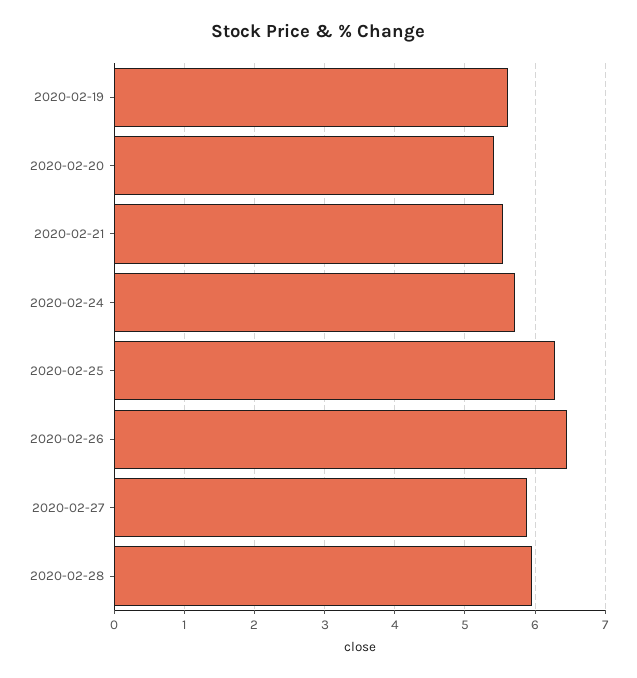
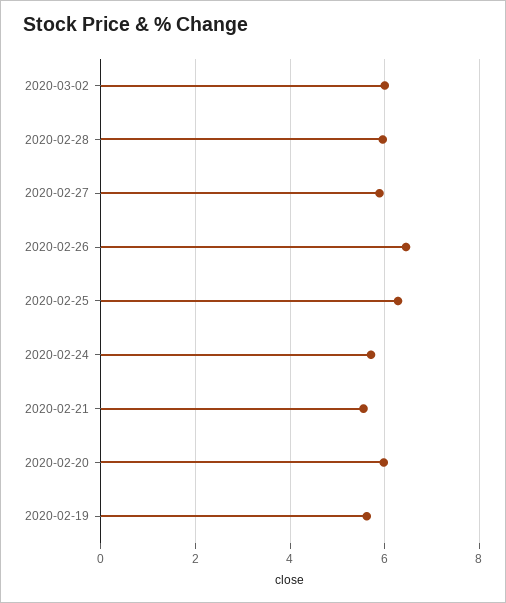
2020-02-20: 5.4 -> 6
2020-03-02: none -> 6

